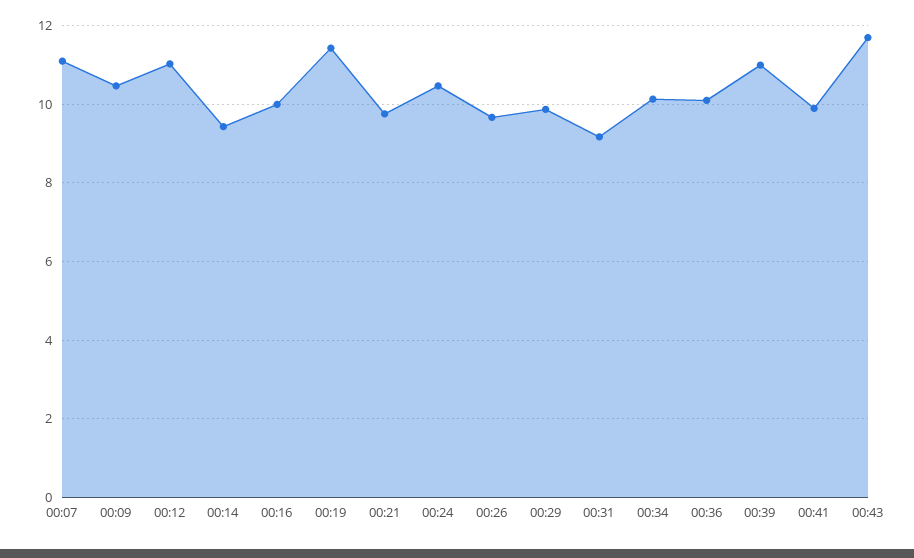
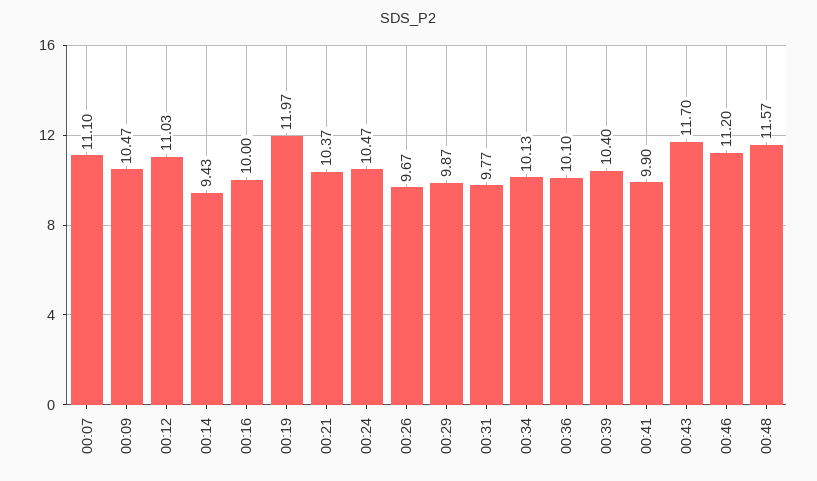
00:19: 11.4 -> 11.97
00:21: 9.8 -> 10.37
00:31: 9.2 -> 9.77
00:39: 11 -> 10.4
00:46: none -> 11.2
00:48: none -> 11.57

